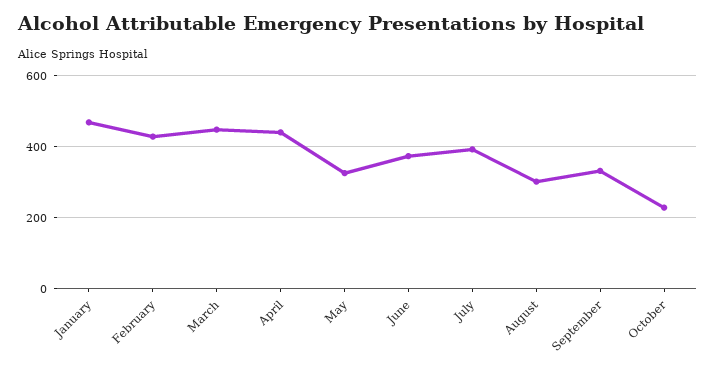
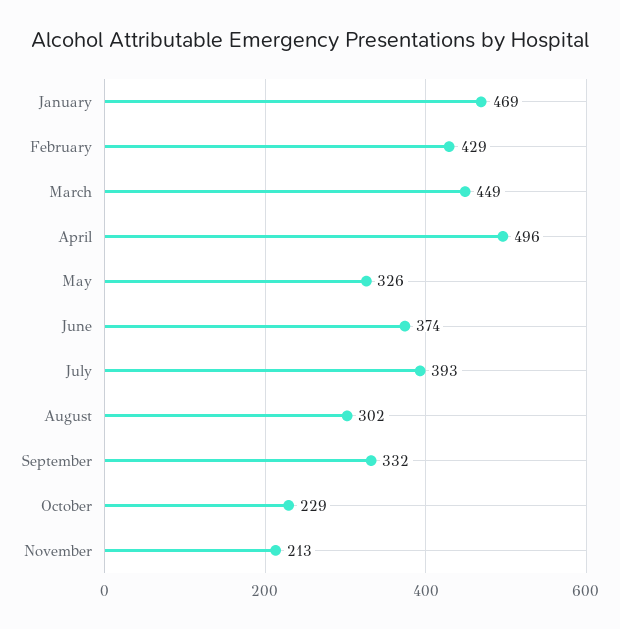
April: 440 -> 496
November: none -> 213

